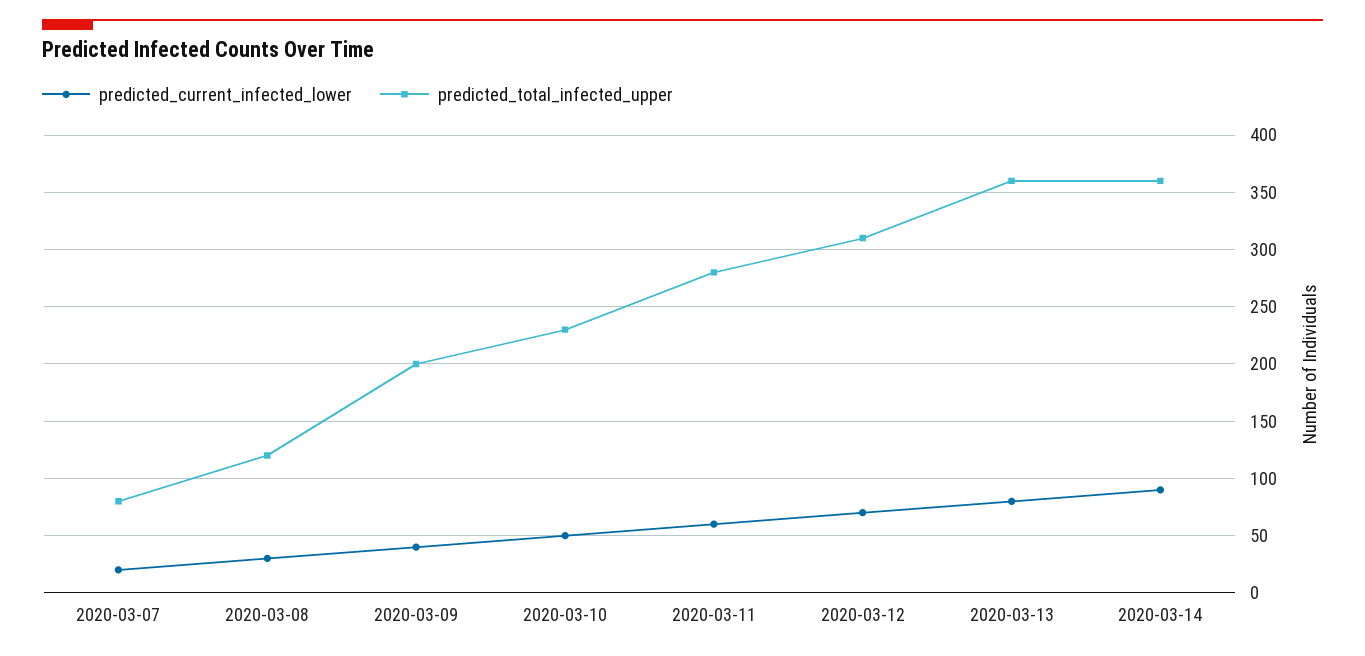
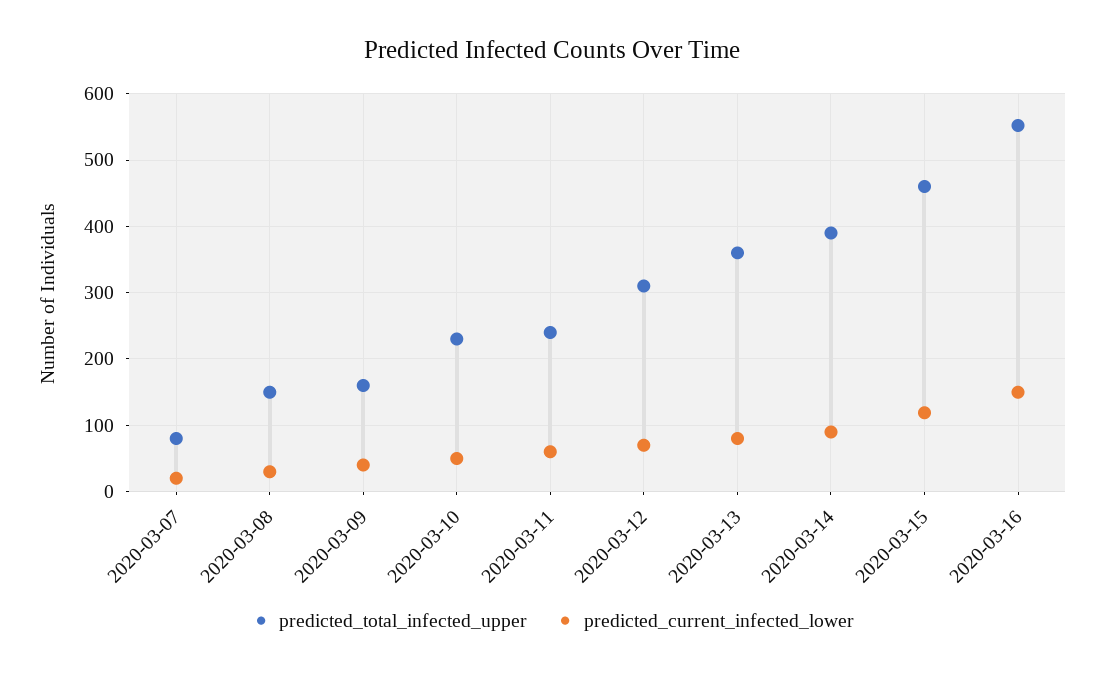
predicted_total_infected_upper, 2020-03-08: 120 -> 150
predicted_total_infected_upper, 2020-03-09: 200 -> 160
predicted_total_infected_upper, 2020-03-11: 280 -> 240
predicted_total_infected_upper, 2020-03-14: 360 -> 390
predicted_total_infected_upper, 2020-03-15: none -> 460
predicted_current_infected_lower, 2020-03-15: none -> 120
predicted_total_infected_upper, 2020-03-16: none -> 550
predicted_current_infected_lower, 2020-03-16: none -> 150

